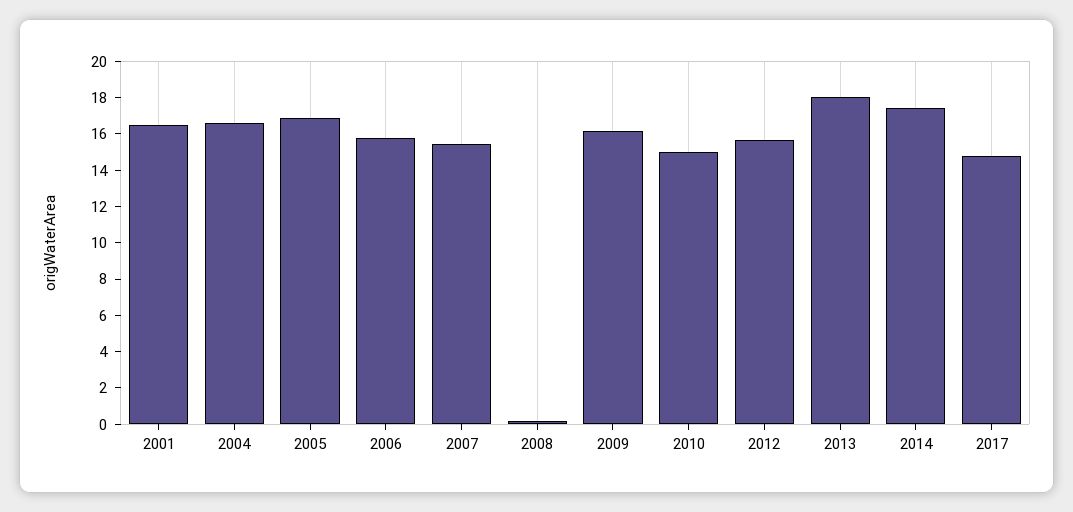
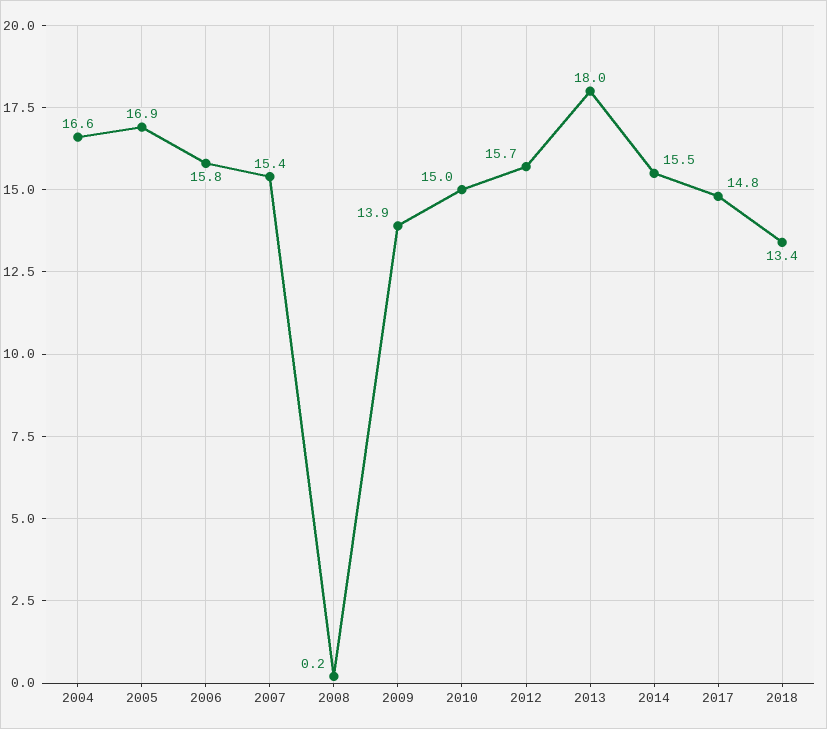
2001: 16.5 -> none
2009: 16 -> 13.9
2014: 17.5 -> 15.5
2018: none -> 13.4

